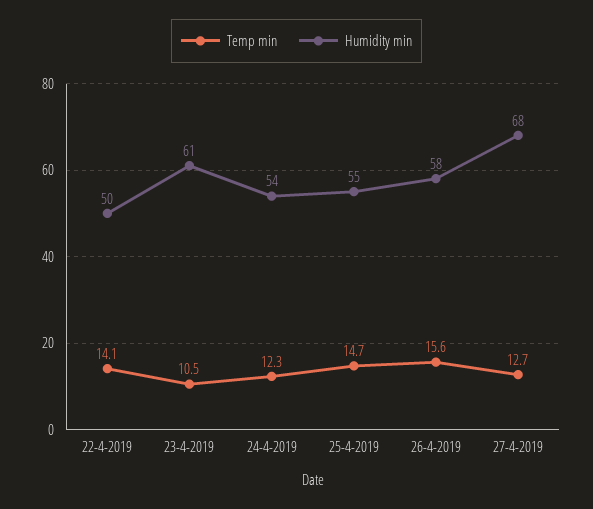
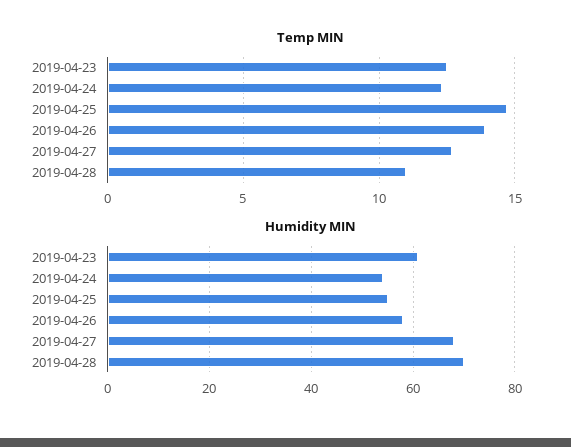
Temp min, 22-4-2019: 14.1 -> none
Humidity min, 22-4-2019: 50 -> none
Temp min, 23-4-2019: 10.5 -> 12.5
Temp min, 26-4-2019: 15.6 -> 14
Temp min, 2019-04-28: none -> 11
Humidity min, 2019-04-28: none -> 70

